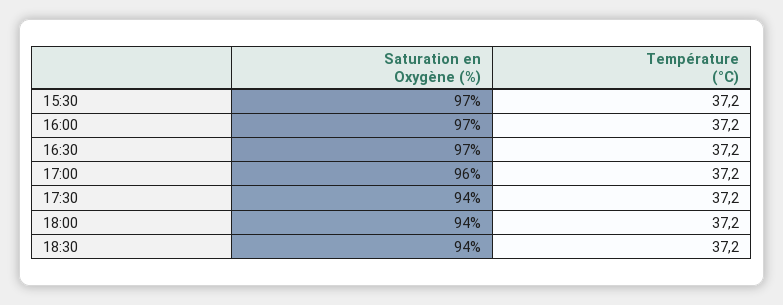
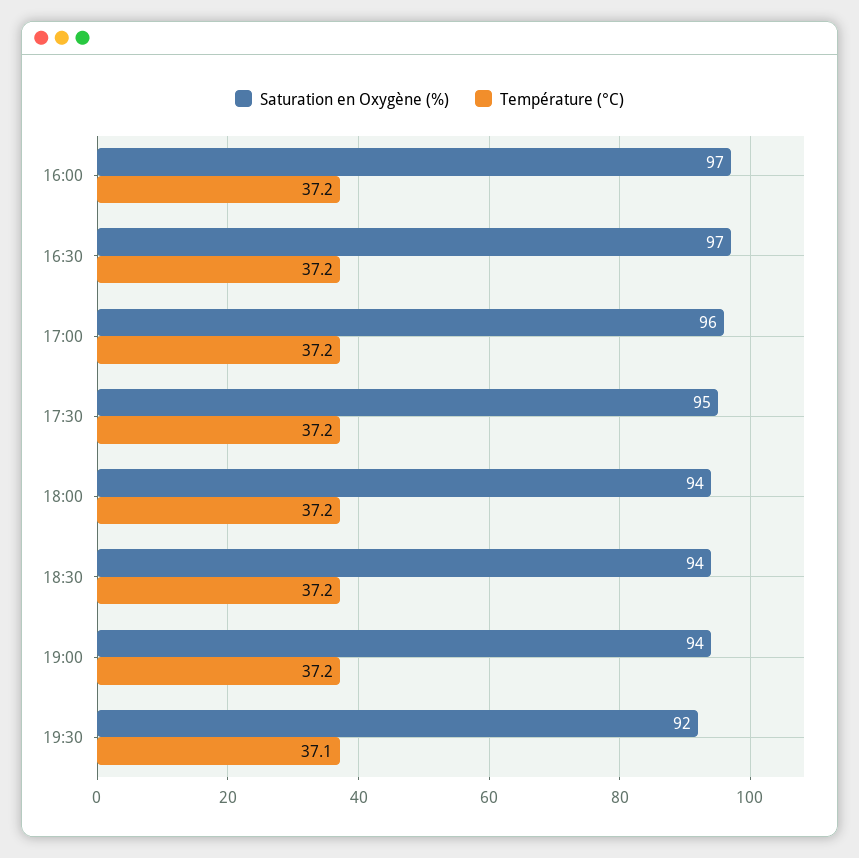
Saturation en Oxygène (%), 15:30: 97 -> none
Température (°C), 15:30: 37.2 -> none
Saturation en Oxygène (%), 17:30: 94 -> 95
Saturation en Oxygène (%), 19:00: none -> 94
Température (°C), 19:00: none -> 37.2
Saturation en Oxygène (%), 19:30: none -> 92
Température (°C), 19:30: none -> 37.1

